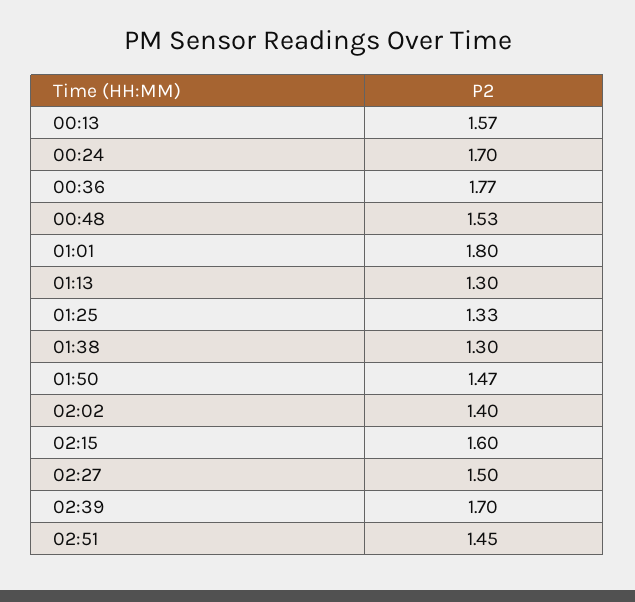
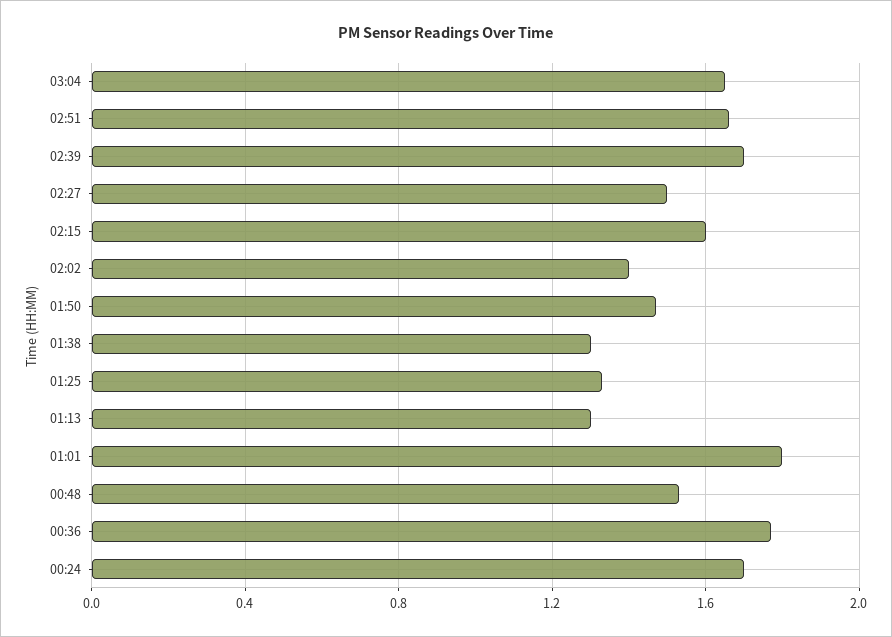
00:13: 1.57 -> none
02:51: 1.45 -> 1.65
03:04: none -> 1.65

